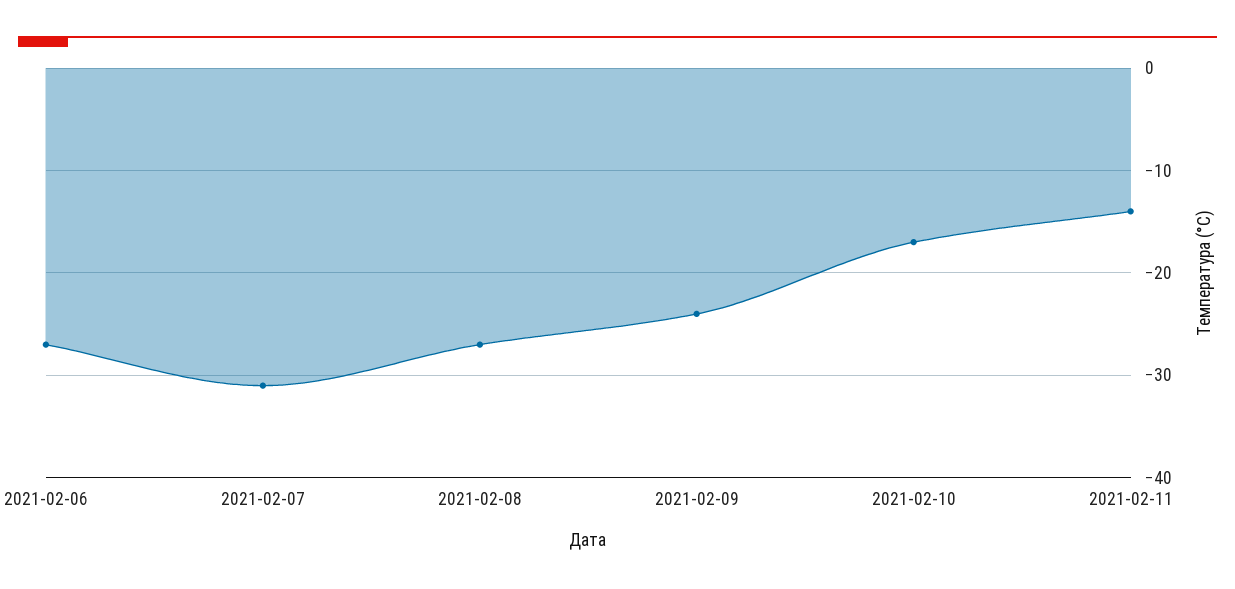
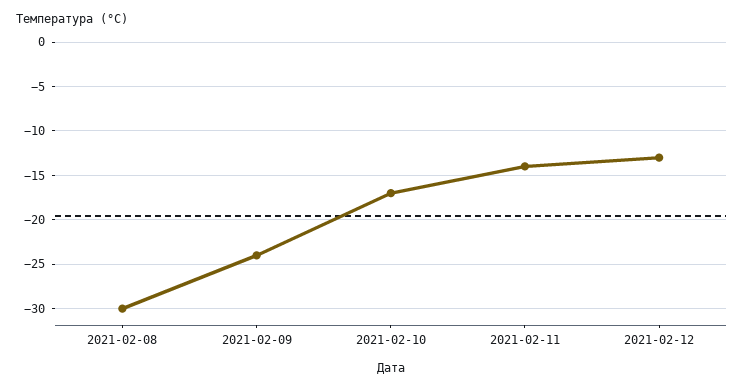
2021-02-06: -27 -> none
2021-02-07: -31 -> none
2021-02-08: -27 -> -30
2021-02-12: none -> -13

